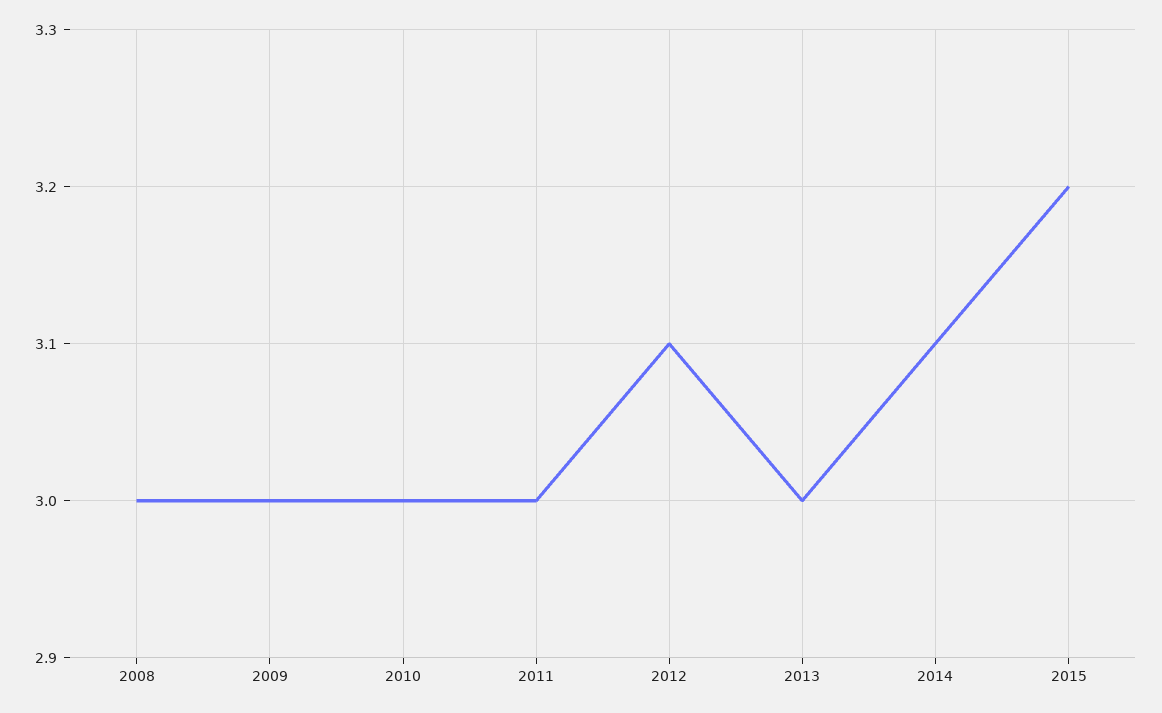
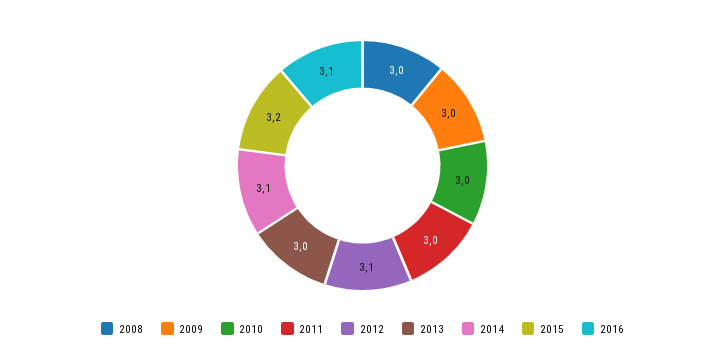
2016: none -> 3.1

